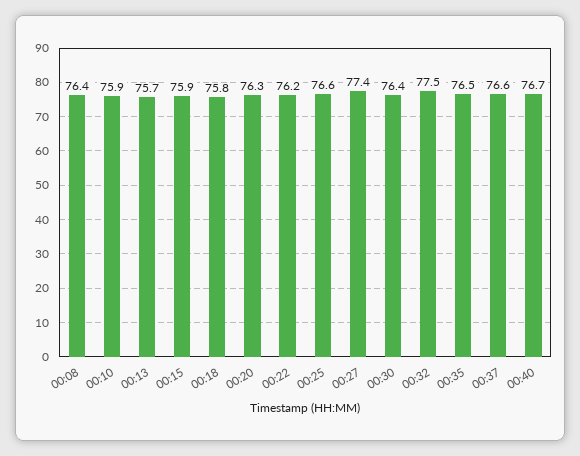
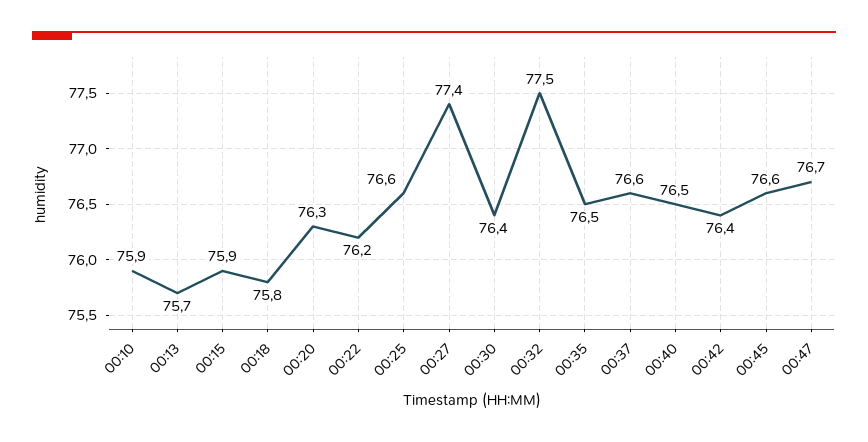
00:08: 76.4 -> none
00:40: 76.7 -> 76.5
00:42: none -> 76.4
00:45: none -> 76.6
00:47: none -> 76.7

